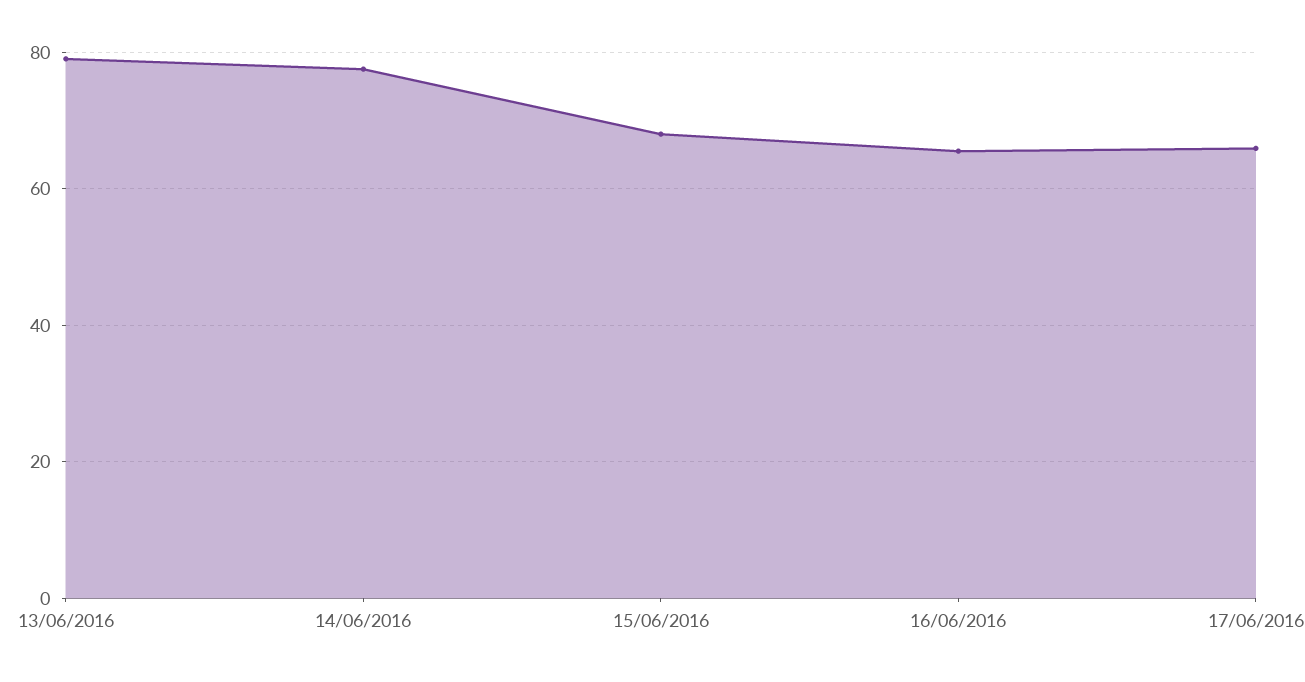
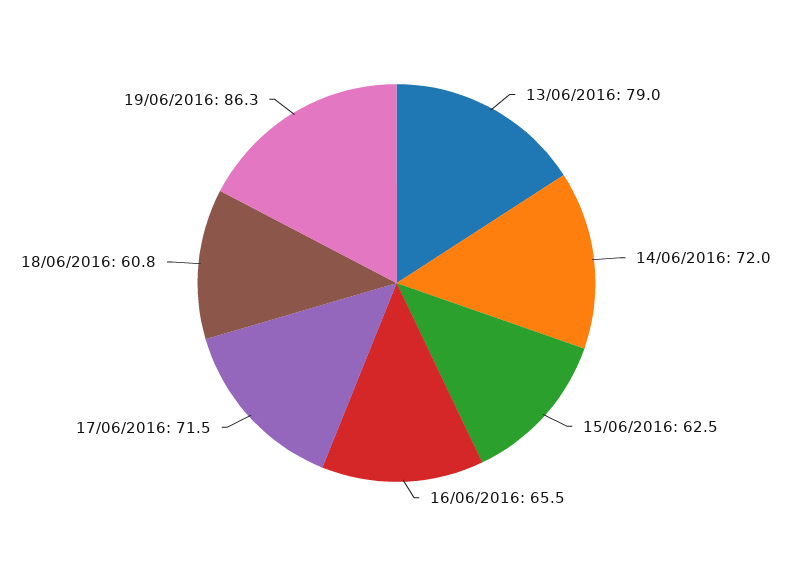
14/06/2016: 78 -> 72
15/06/2016: 68 -> 62.5
17/06/2016: 66 -> 71.5
18/06/2016: none -> 60.8
19/06/2016: none -> 86.3

